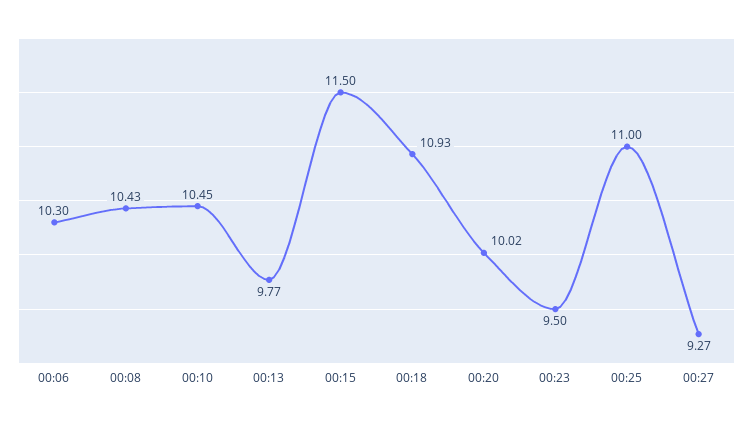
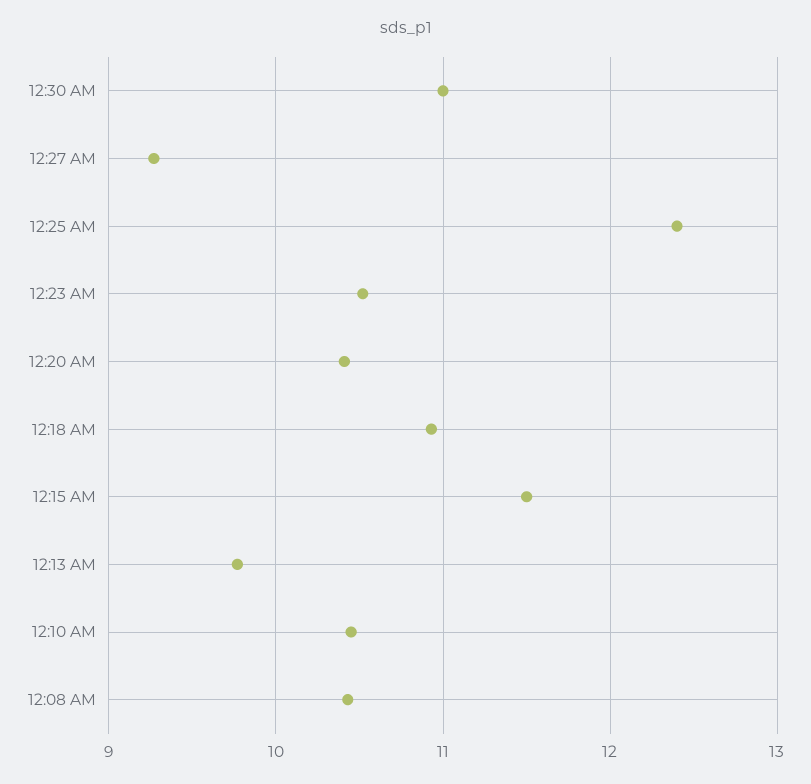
00:06: 10.3 -> none
00:20: 10.02 -> 10.4
00:23: 9.5 -> 10.5
00:25: 11 -> 12.4
12:30 AM: none -> 11

